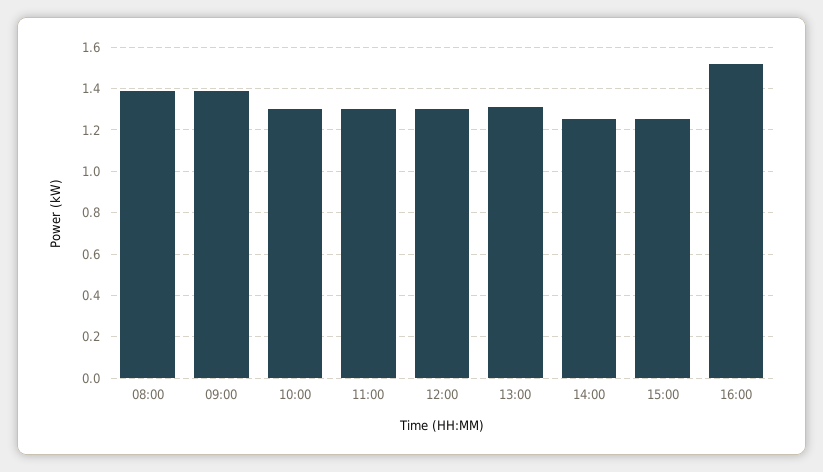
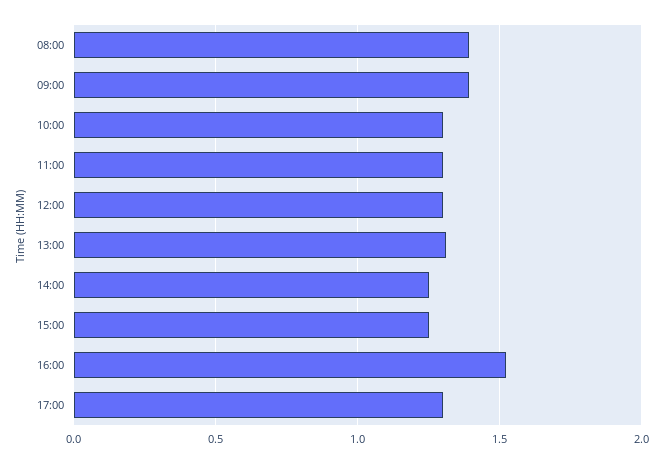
17:00: none -> 1.3

